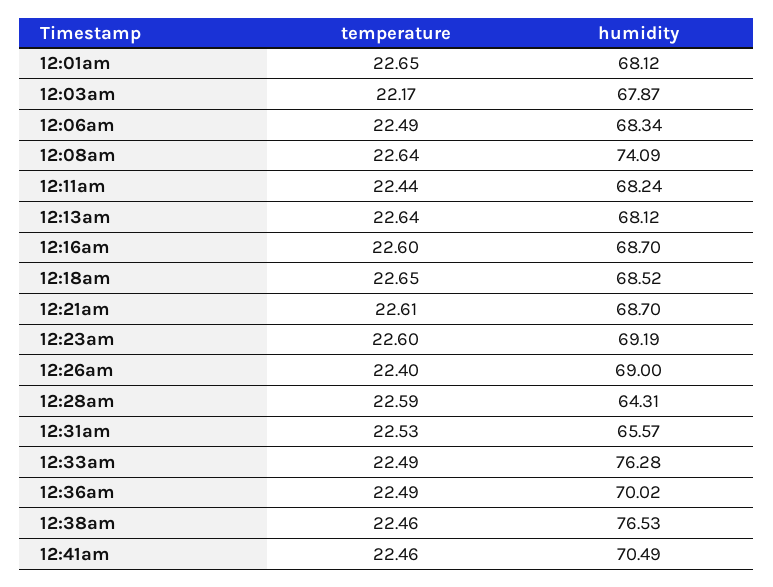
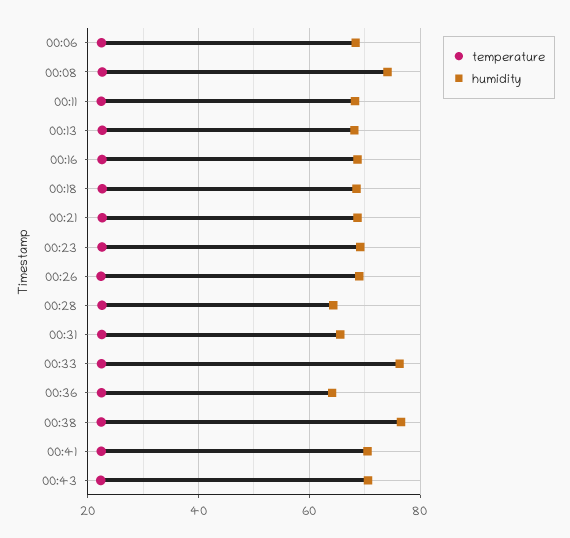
temperature, 12:01am: 22.65 -> none
humidity, 12:01am: 68.12 -> none
temperature, 12:03am: 22.17 -> none
humidity, 12:03am: 67.87 -> none
humidity, 12:36am: 70.02 -> 64
temperature, 00:43: none -> 22
humidity, 00:43: none -> 70

